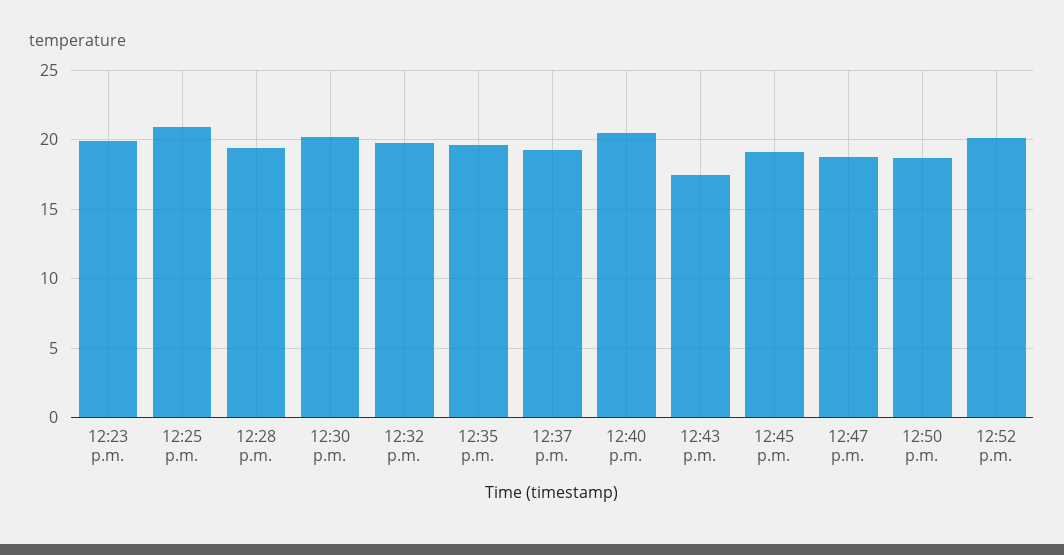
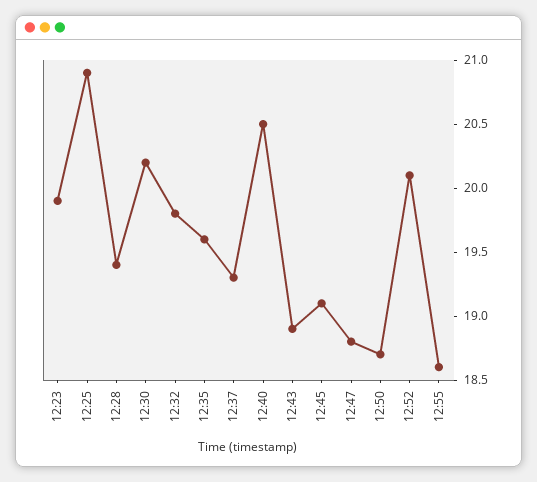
12:43 p.m.: 17.5 -> 18.9
12:55: none -> 18.6

